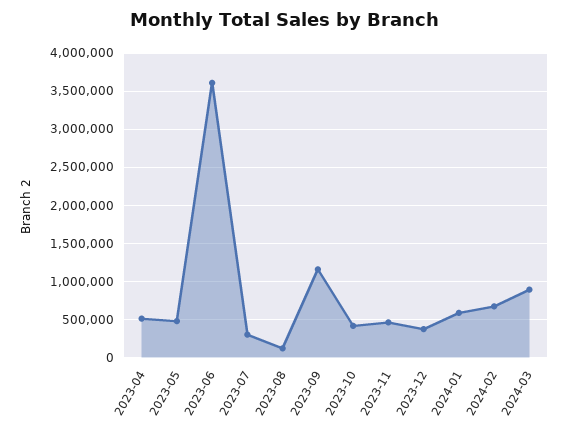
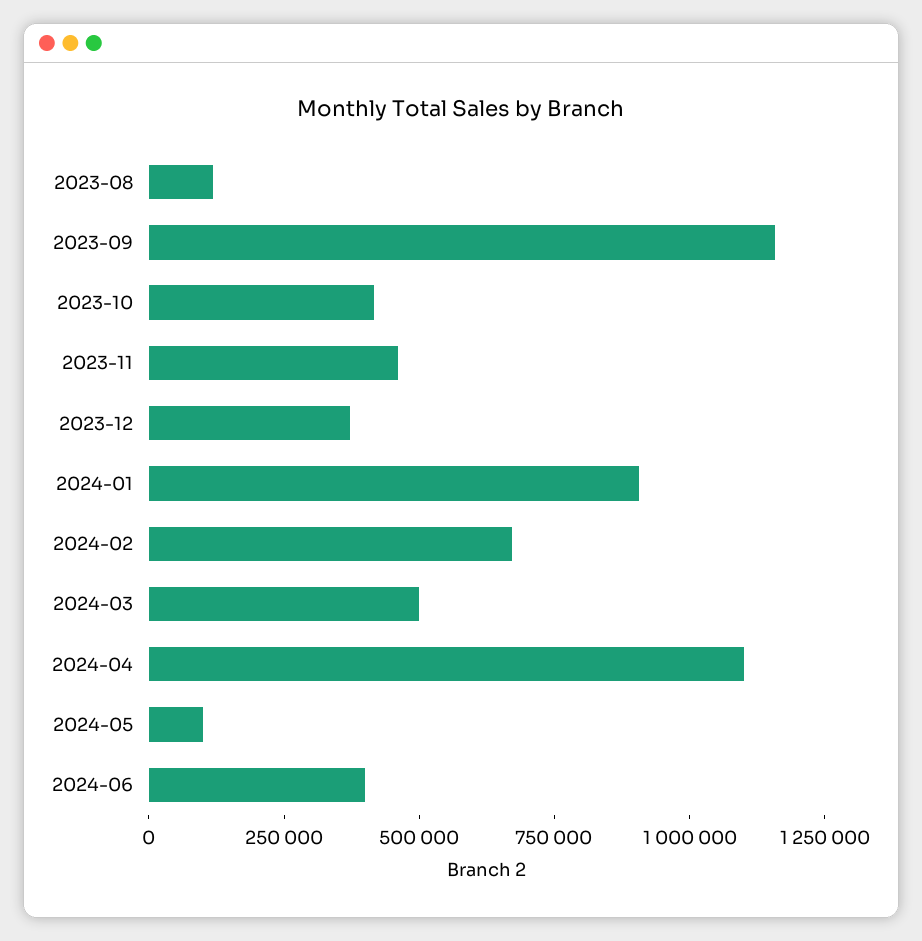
2023-04: 500000 -> none
2023-05: 500000 -> none
2023-06: 3600000 -> none
2023-07: 300000 -> none
2024-01: 600000 -> 900000
2024-03: 900000 -> 500000
2024-04: none -> 1100000
2024-05: none -> 100000
2024-06: none -> 400000

